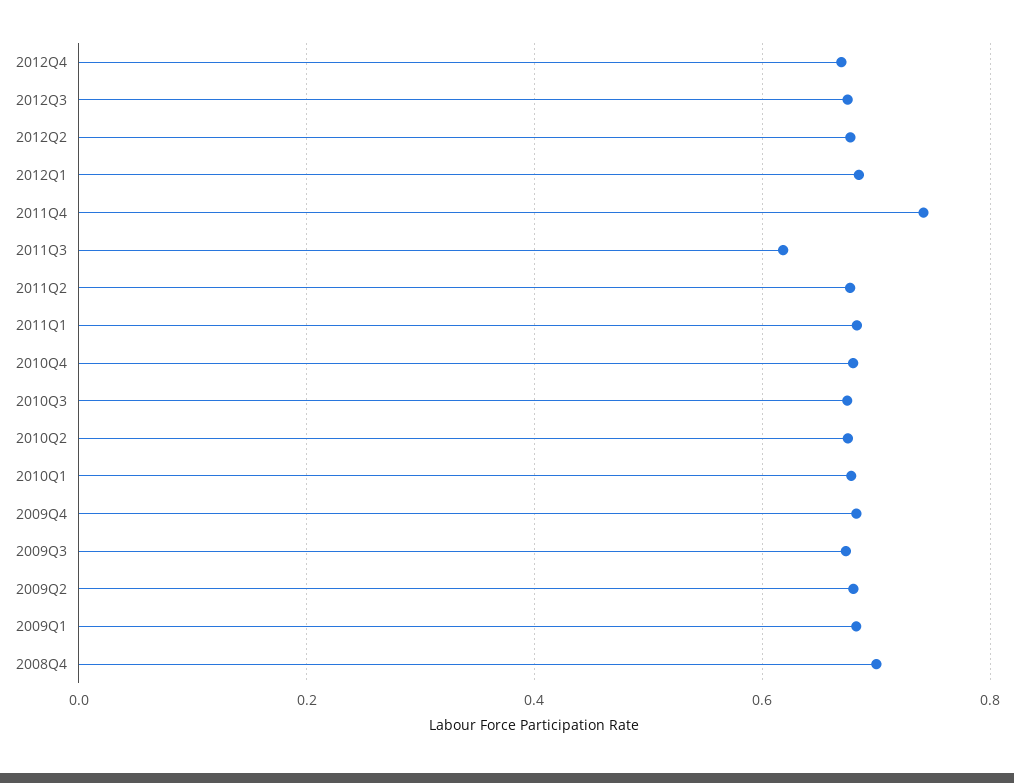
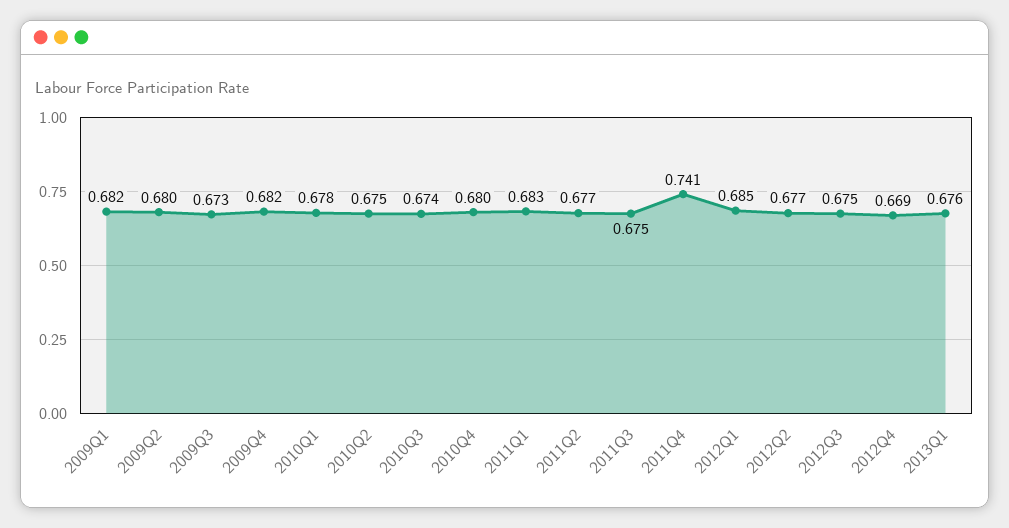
2011Q3: 0.62 -> 0.675
2008Q4: 0.7 -> none
2013Q1: none -> 0.676

